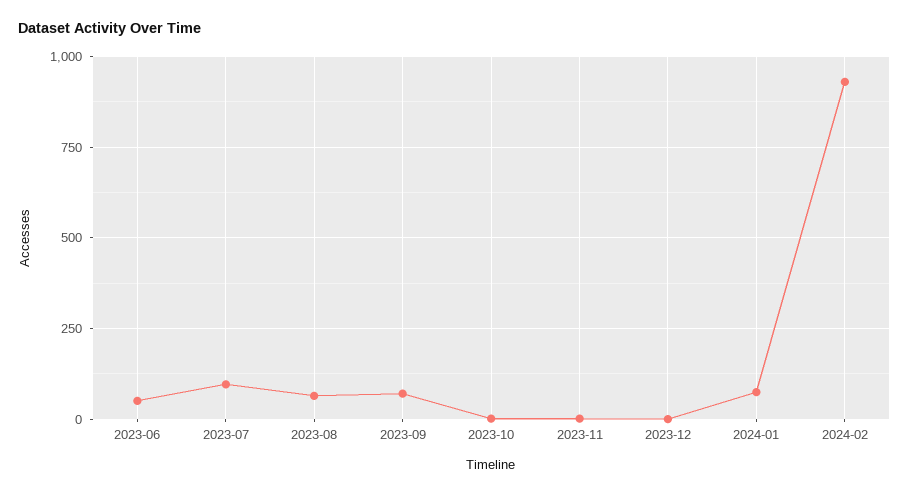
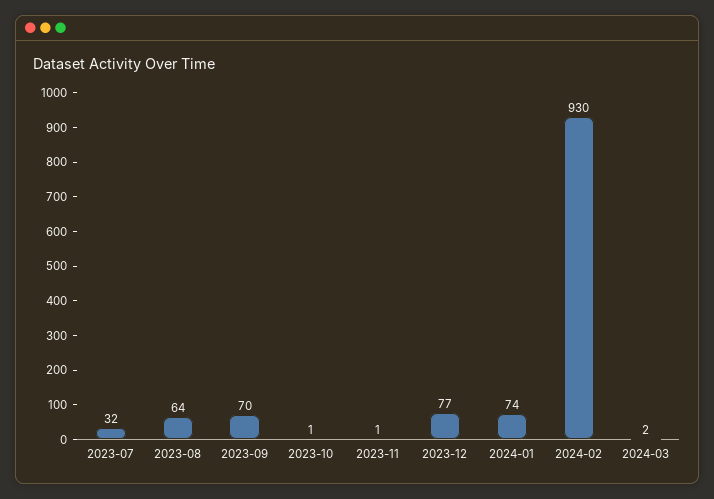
2023-06: 50 -> none
2023-07: 100 -> 32
2023-12: 0 -> 77
2024-03: none -> 2

